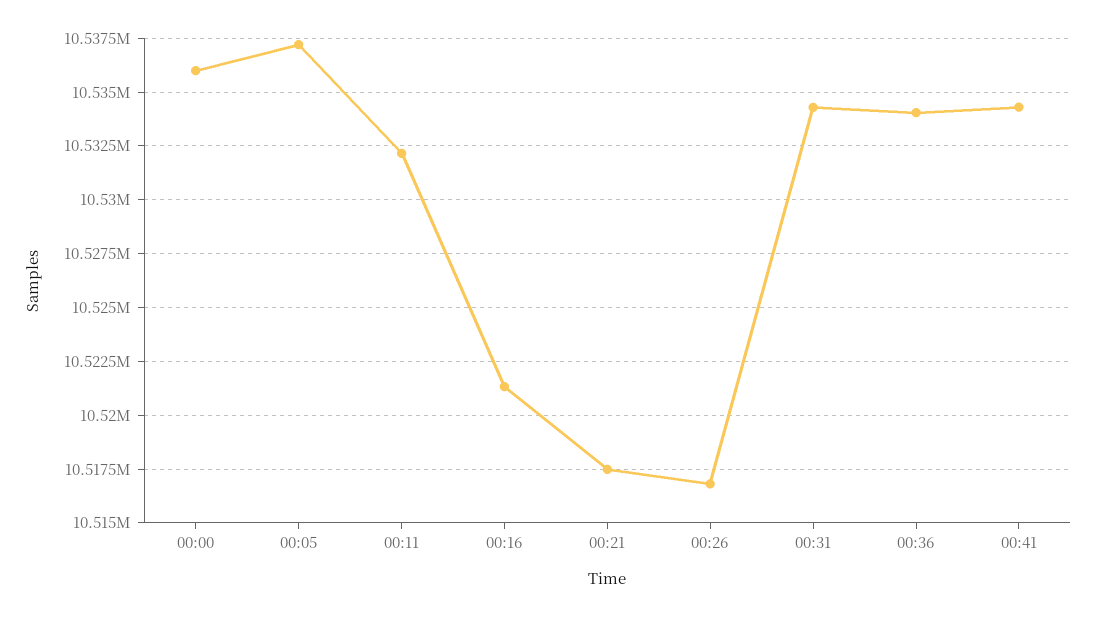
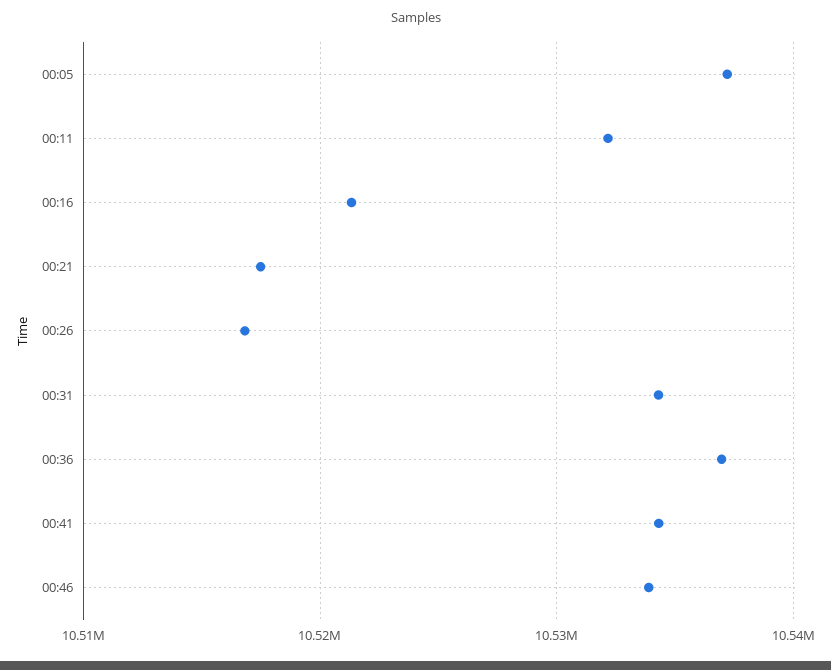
00:00: 10536000 -> none
00:36: 10534000 -> 10537000
00:46: none -> 10534000

